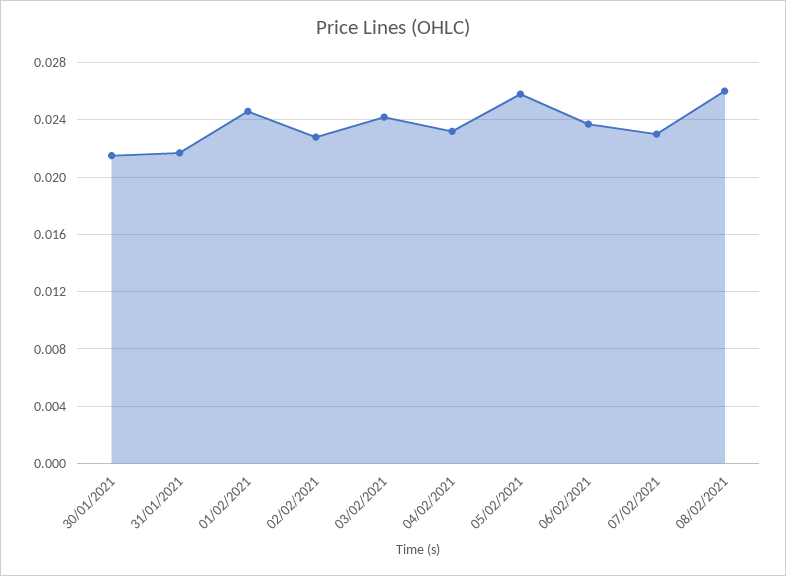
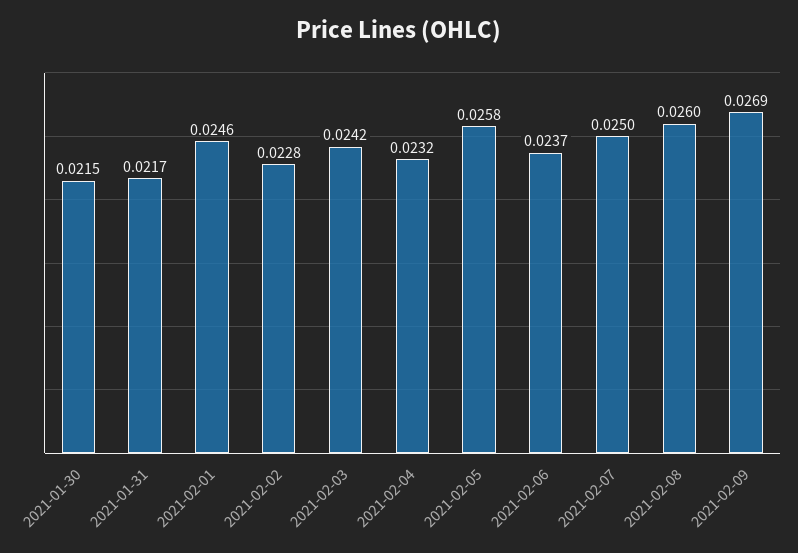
07/02/2021: 0.023 -> 0.025
2021-02-09: none -> 0.0269

